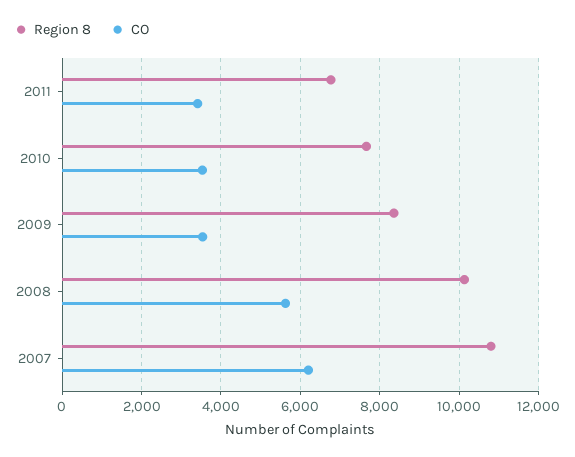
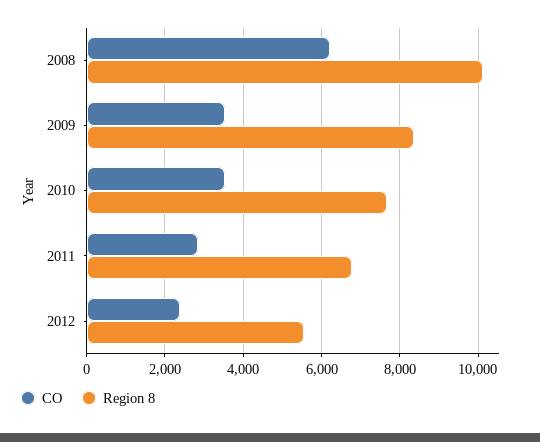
CO, 2011: 3400 -> 2800
CO, 2008: 5600 -> 6200
Region 8, 2007: 10800 -> none
CO, 2007: 6200 -> none
CO, 2012: none -> 2400
Region 8, 2012: none -> 5600

